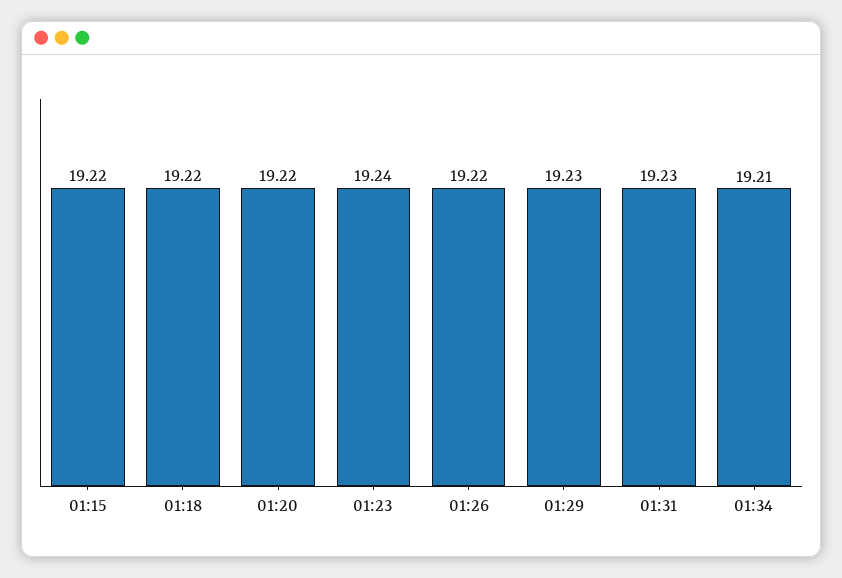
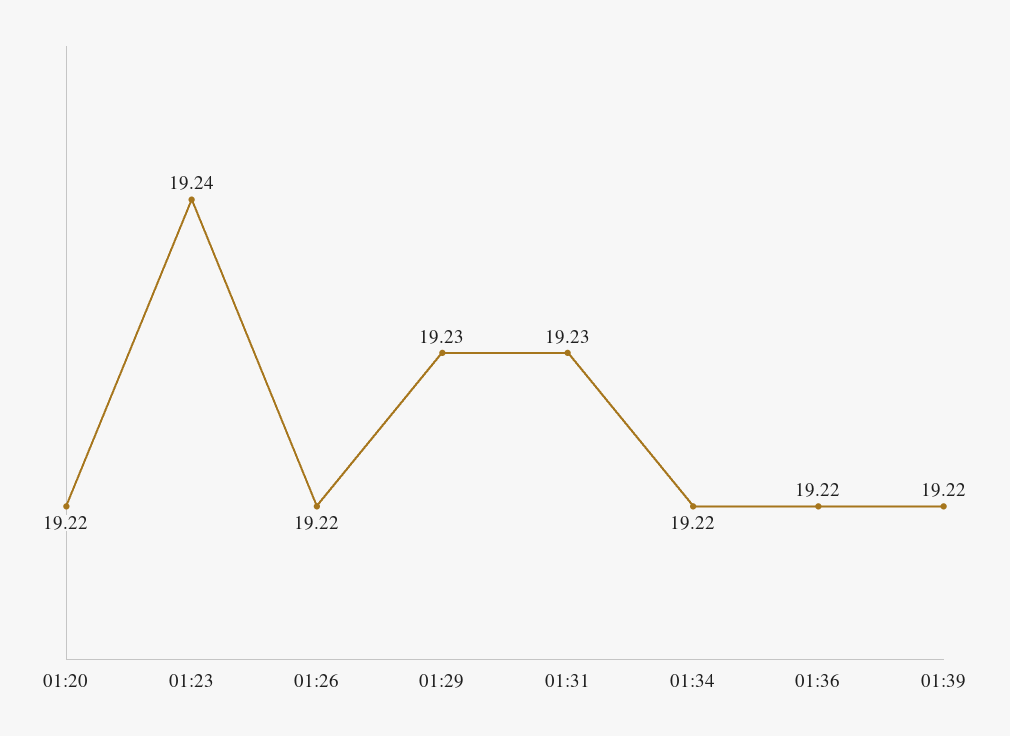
01:15: 19.22 -> none
01:18: 19.22 -> none
01:34: 19.21 -> 19.22
01:36: none -> 19.22
01:39: none -> 19.22

